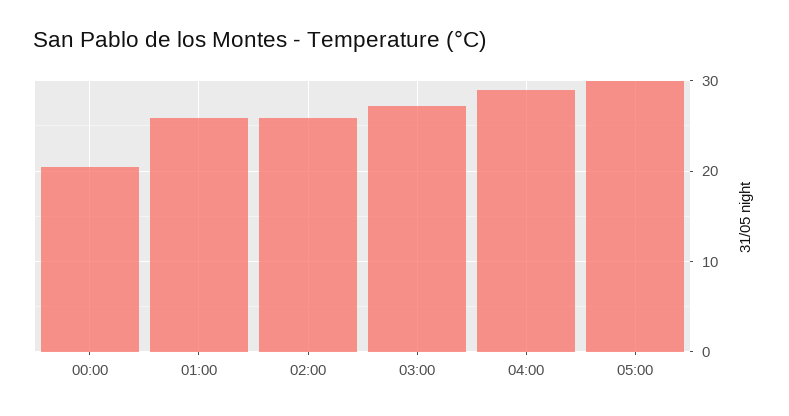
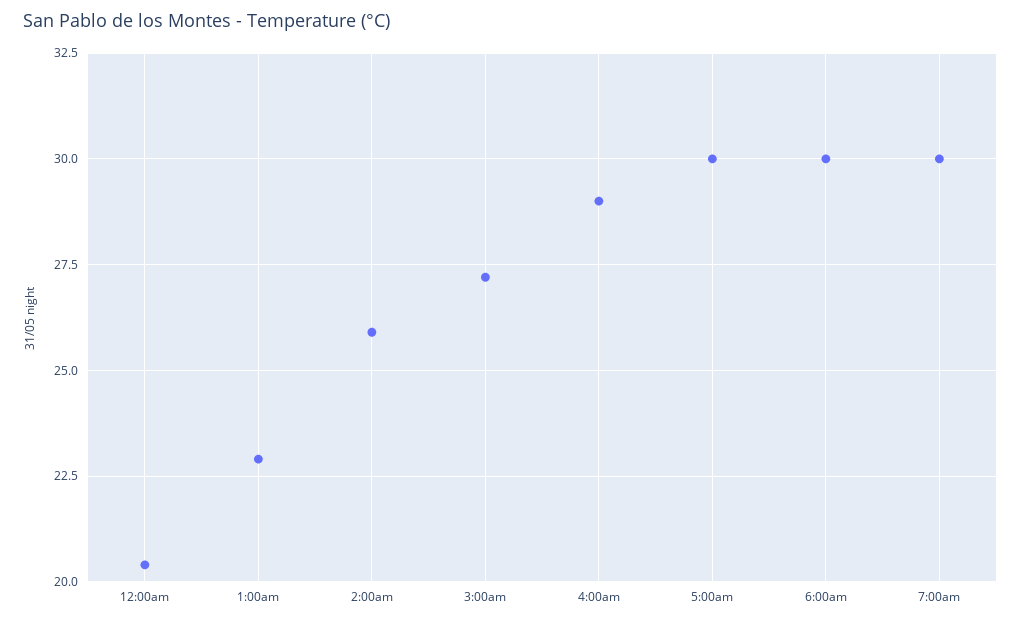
01:00: 26 -> 23
6:00am: none -> 30
7:00am: none -> 30

